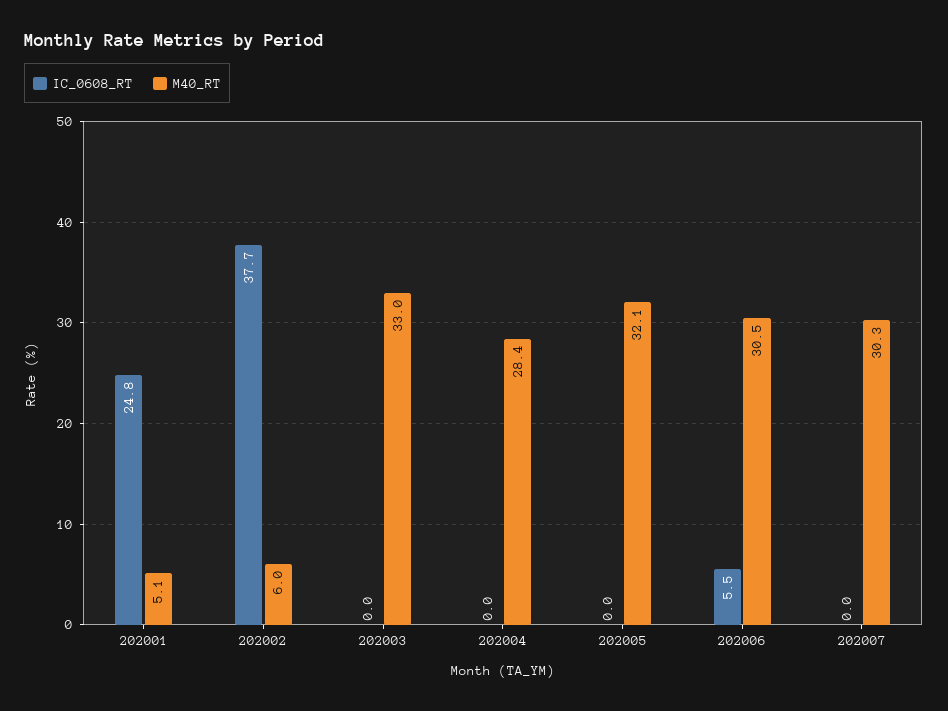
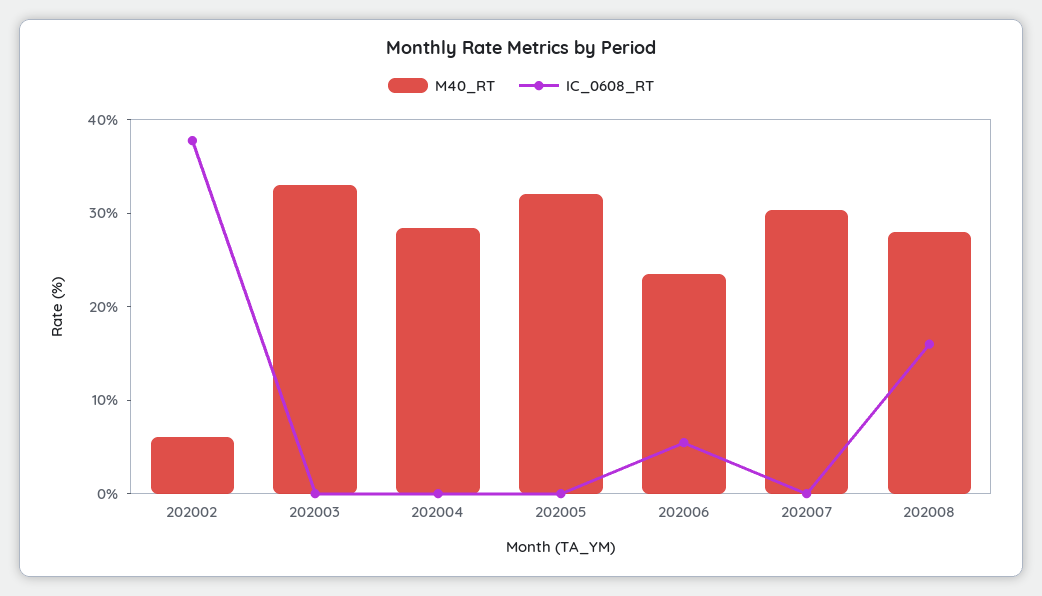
IC_0608_RT, 202001: 24.8 -> none
M40_RT, 202001: 5.1 -> none
M40_RT, 202006: 30.5 -> 24
M40_RT, 202008: none -> 28
IC_0608_RT, 202008: none -> 16

